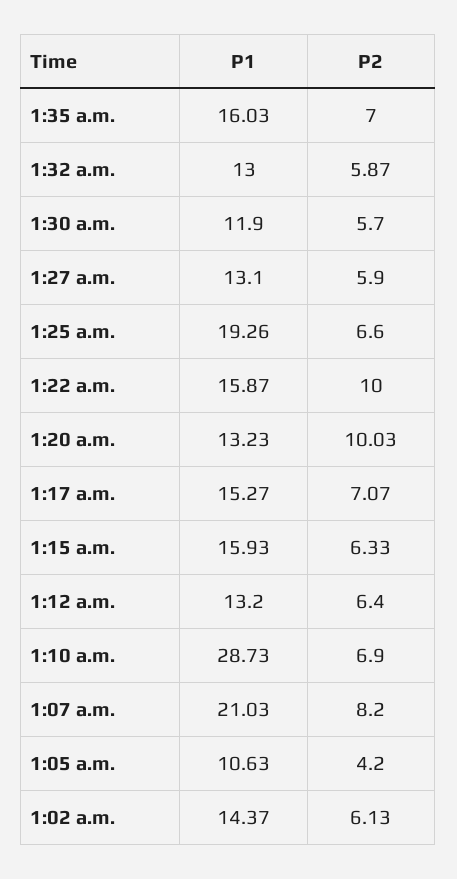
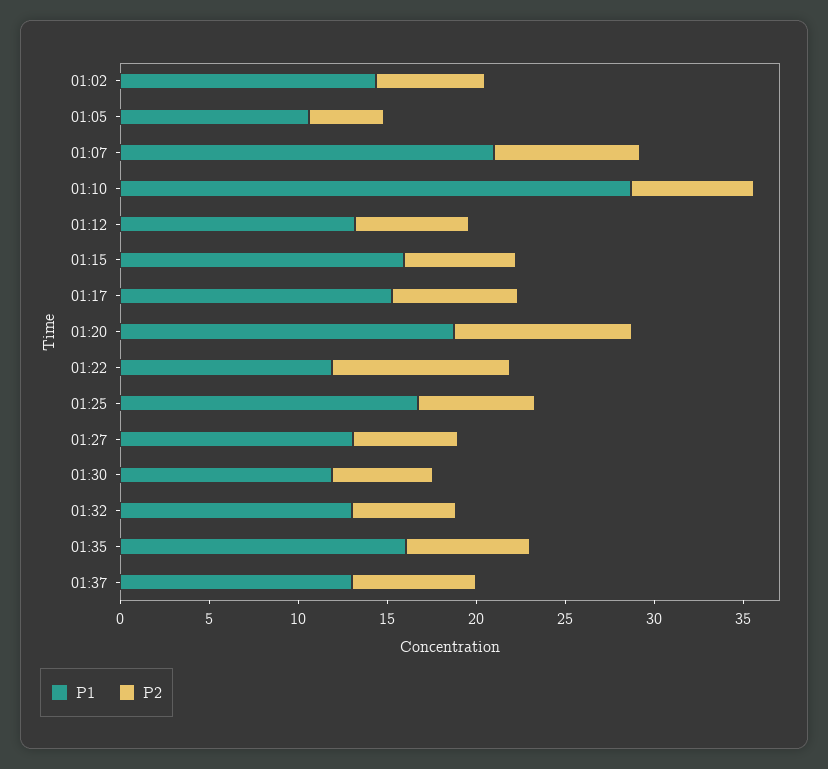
P1, 1:25 a.m.: 19.26 -> 17
P1, 1:22 a.m.: 15.87 -> 12
P1, 1:20 a.m.: 13.23 -> 19
P1, 01:37: none -> 13
P2, 01:37: none -> 7

